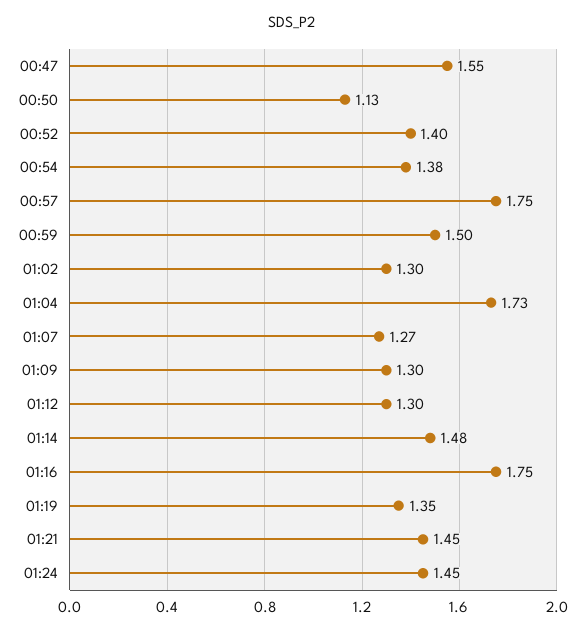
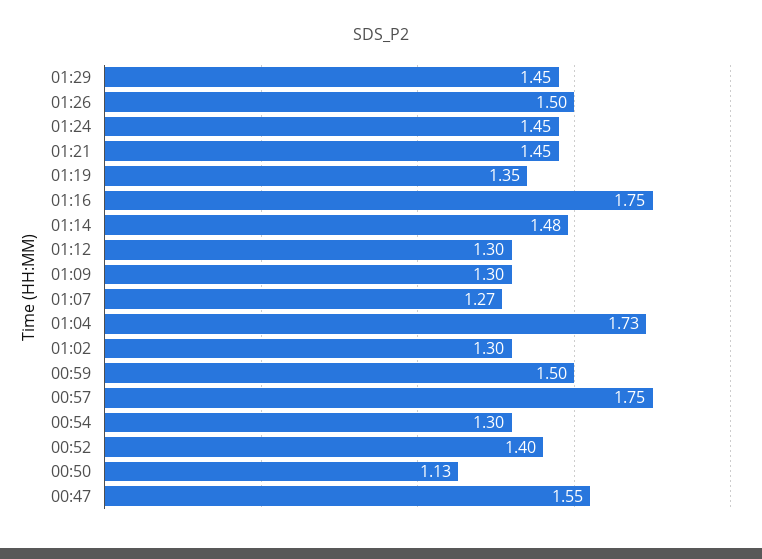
00:54: 1.38 -> 1.3
01:29: none -> 1.45
01:26: none -> 1.5

